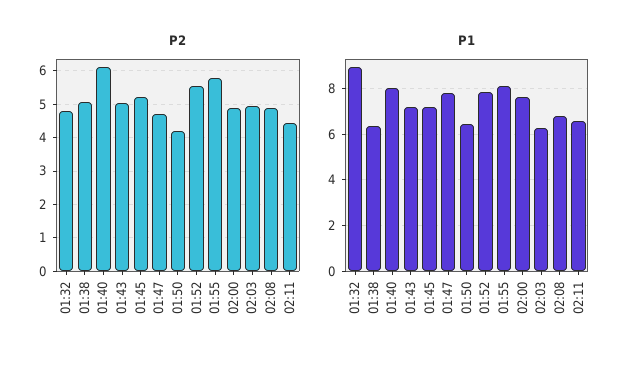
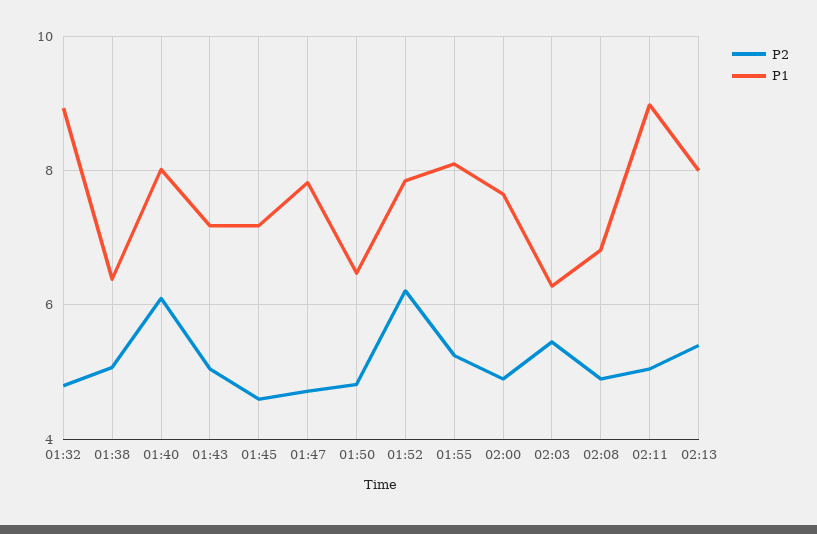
P2, 01:45: 5.2 -> 4.6
P2, 01:50: 4.2 -> 4.8
P2, 01:52: 5.6 -> 6.2
P2, 01:55: 5.8 -> 5.2
P2, 02:03: 5 -> 5.4
P2, 02:11: 4.4 -> 5
P1, 02:11: 6.5 -> 9
P2, 02:13: none -> 5.4
P1, 02:13: none -> 8

